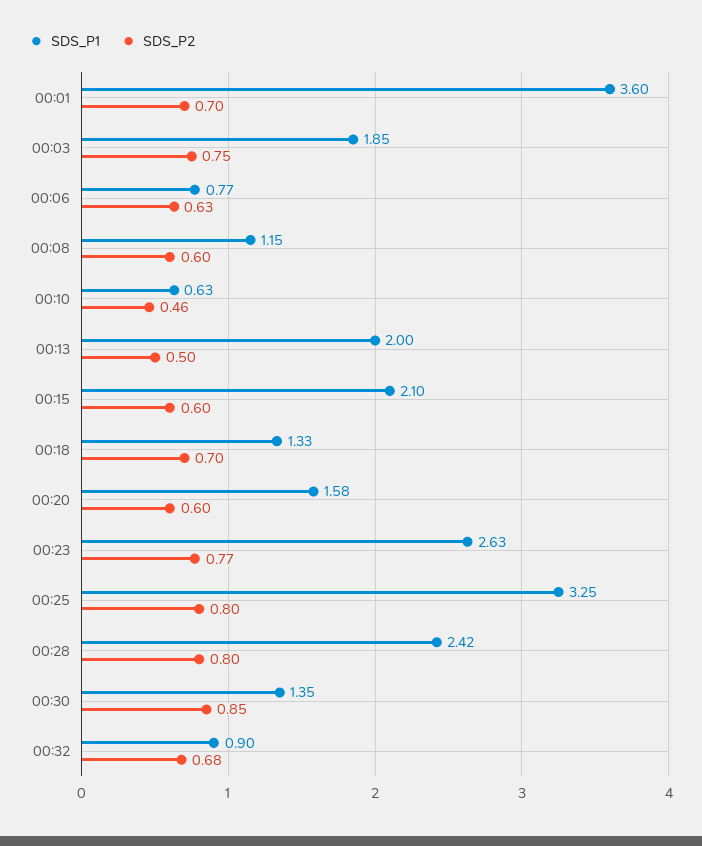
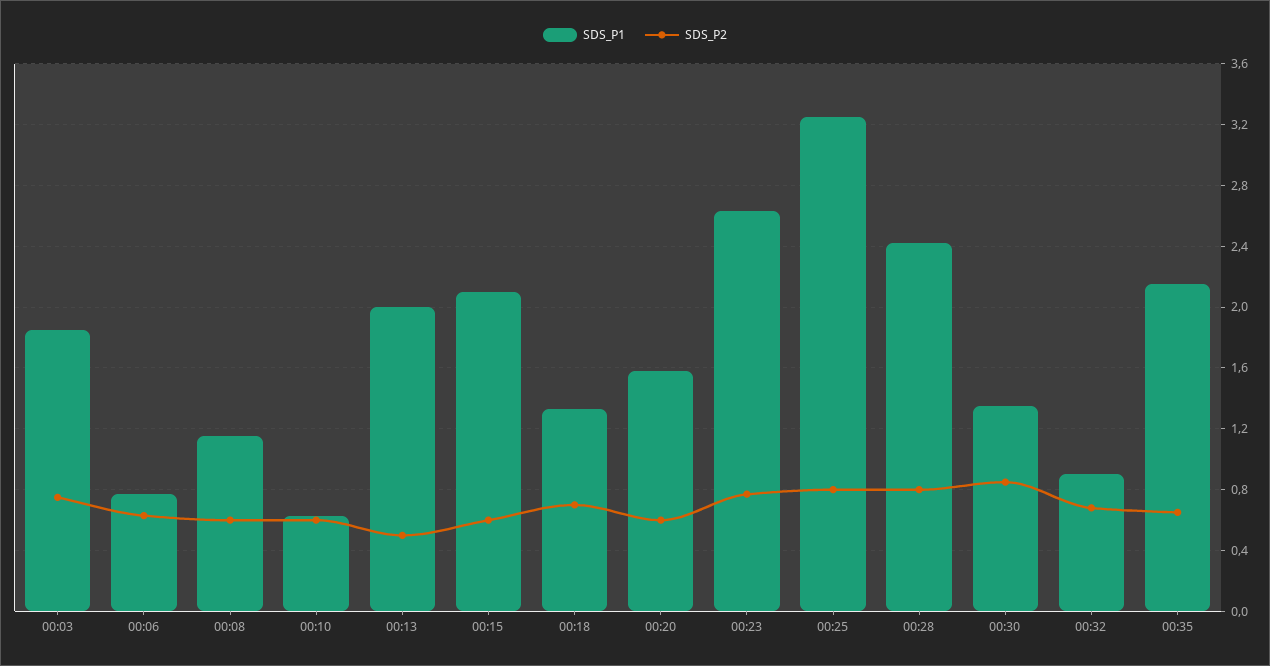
SDS_P1, 00:01: 3.6 -> none
SDS_P2, 00:01: 0.7 -> none
SDS_P2, 00:10: 0.46 -> 0.6
SDS_P1, 00:35: none -> 2.15
SDS_P2, 00:35: none -> 0.65

